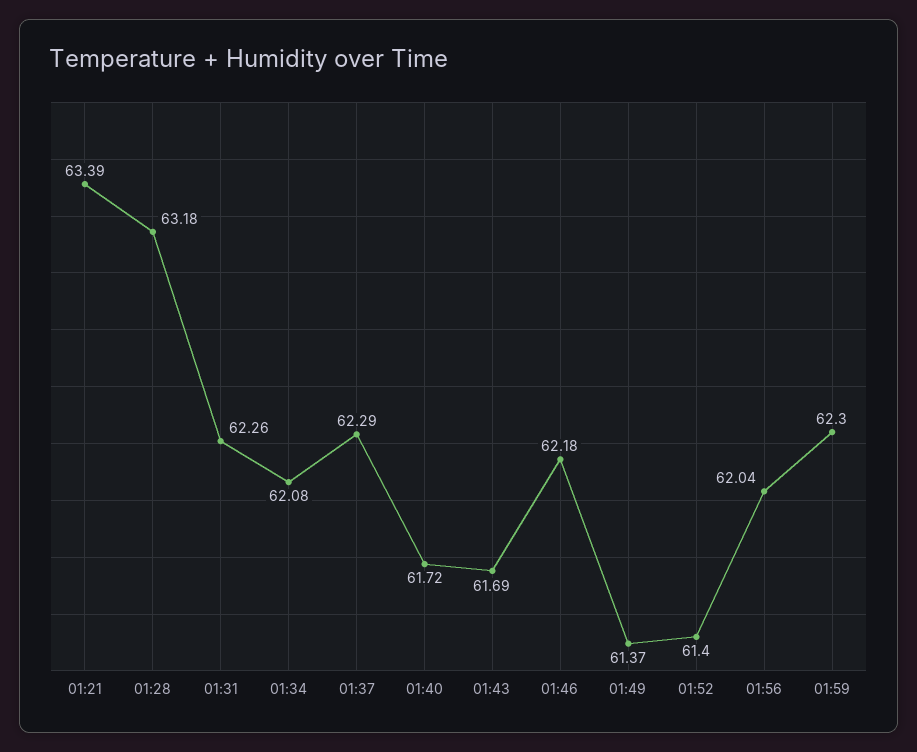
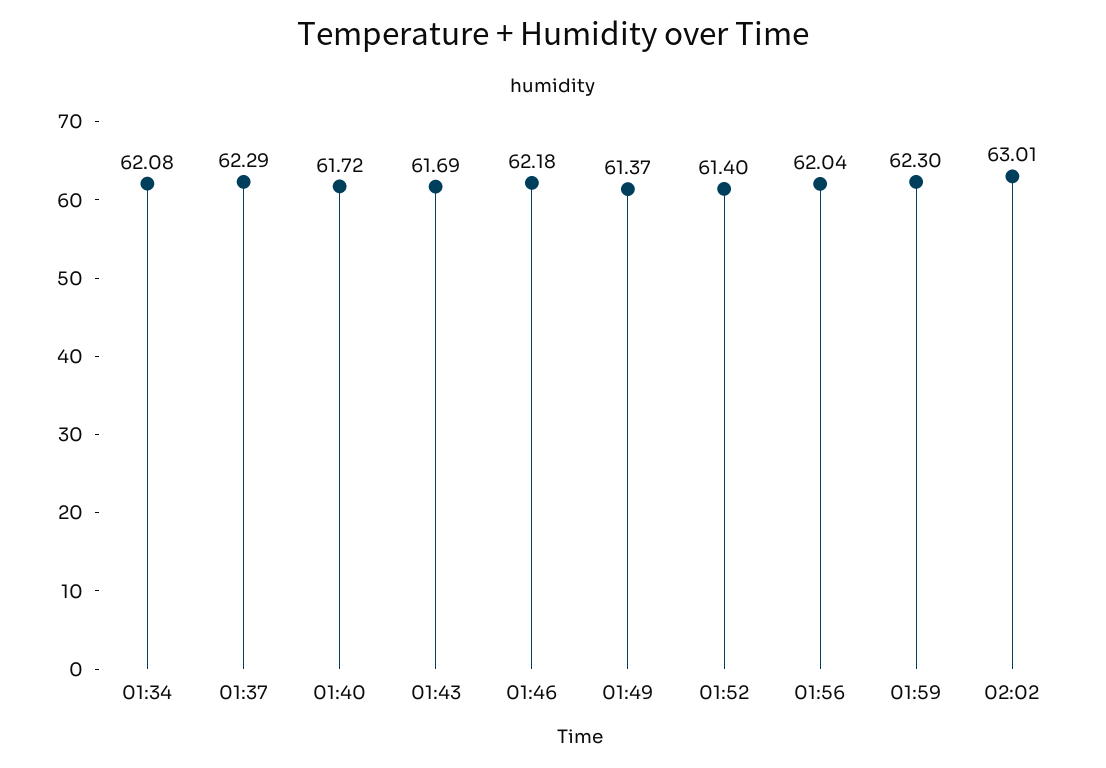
01:21: 63.39 -> none
01:28: 63.18 -> none
01:31: 62.26 -> none
02:02: none -> 63.01

